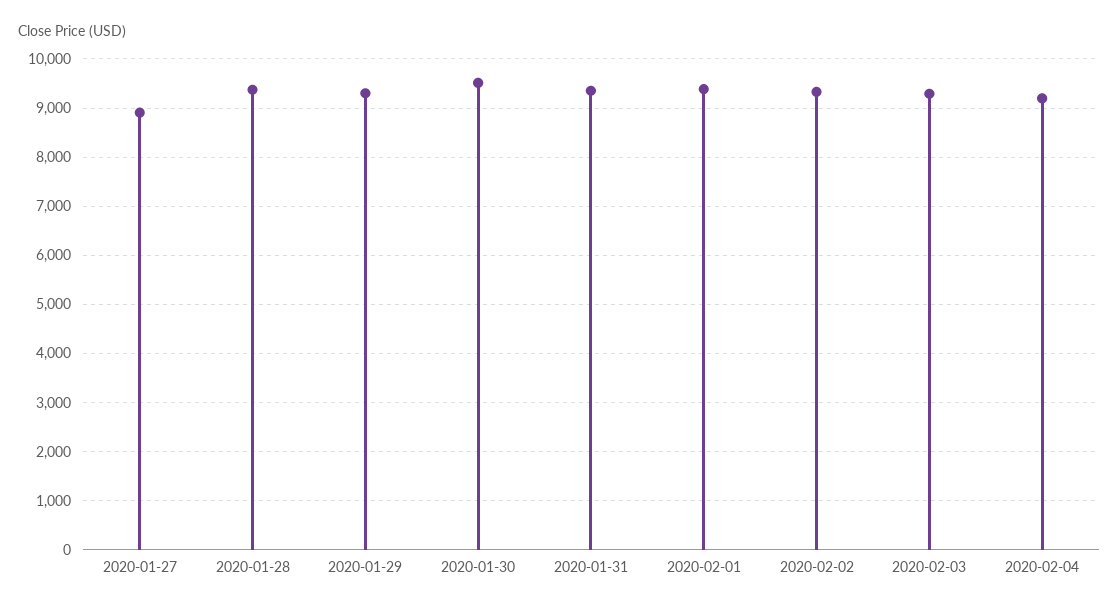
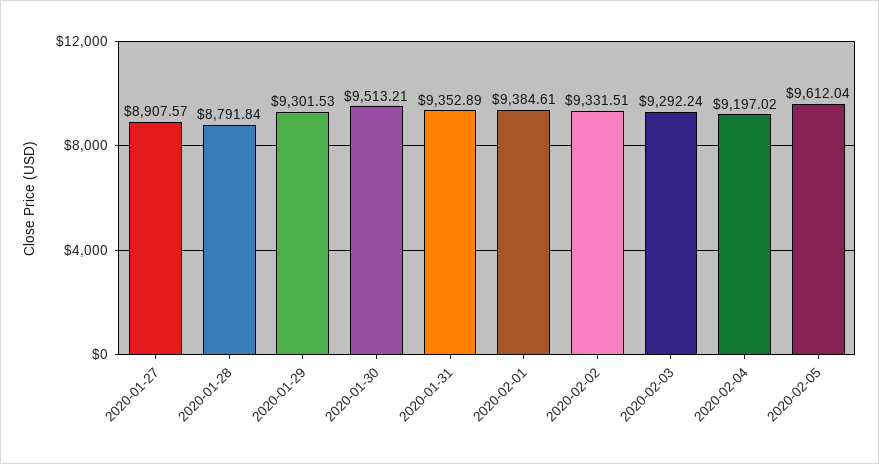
2020-01-28: 9400 -> 8791.84
2020-02-05: none -> 9612.04

